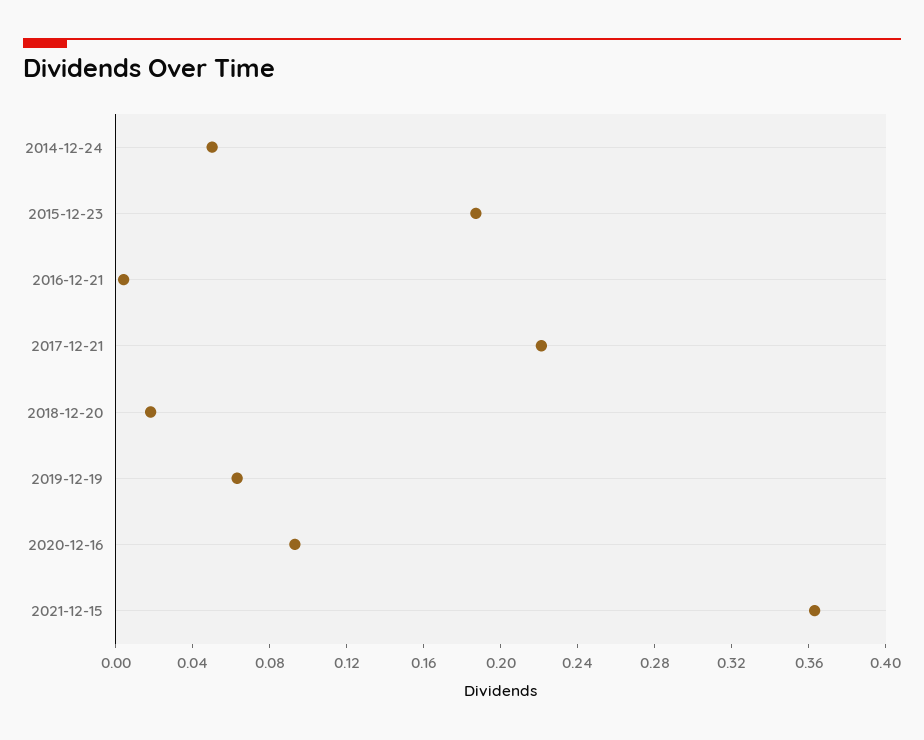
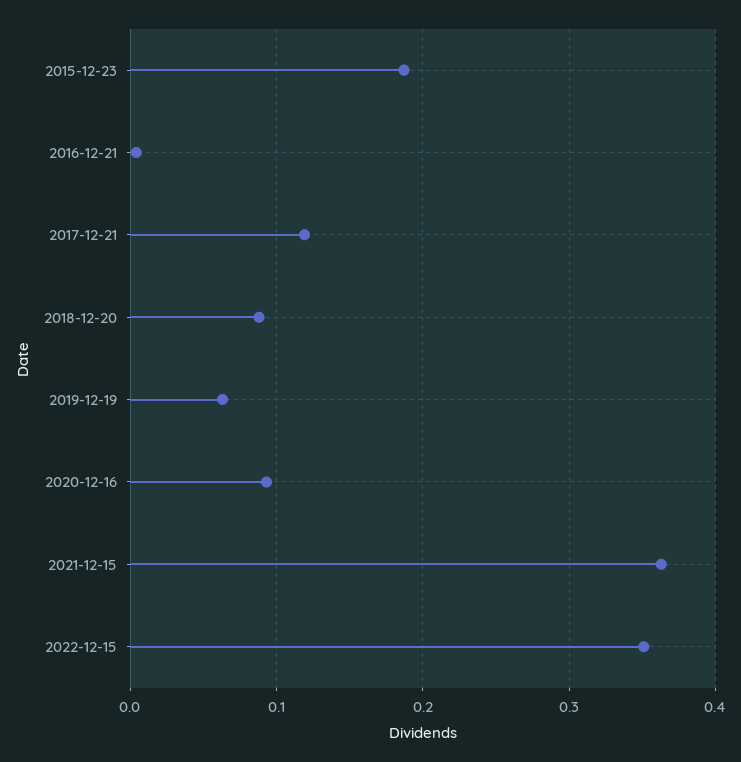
2014-12-24: 0.05 -> none
2017-12-21: 0.22 -> 0.12
2018-12-20: 0.02 -> 0.09
2022-12-15: none -> 0.35

